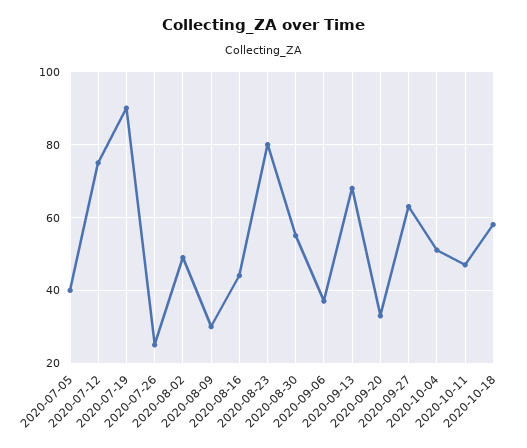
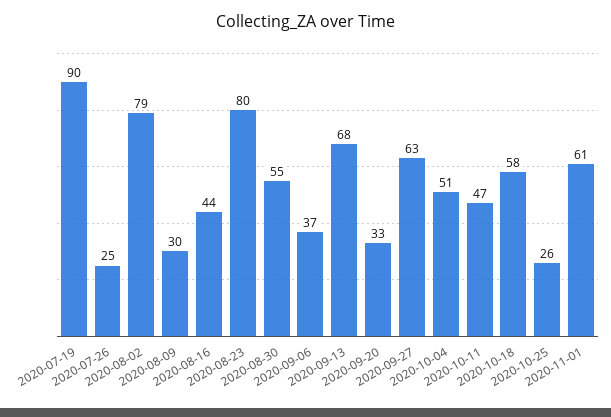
2020-07-05: 40 -> none
2020-07-12: 75 -> none
2020-08-02: 50 -> 79
2020-10-25: none -> 26
2020-11-01: none -> 61

